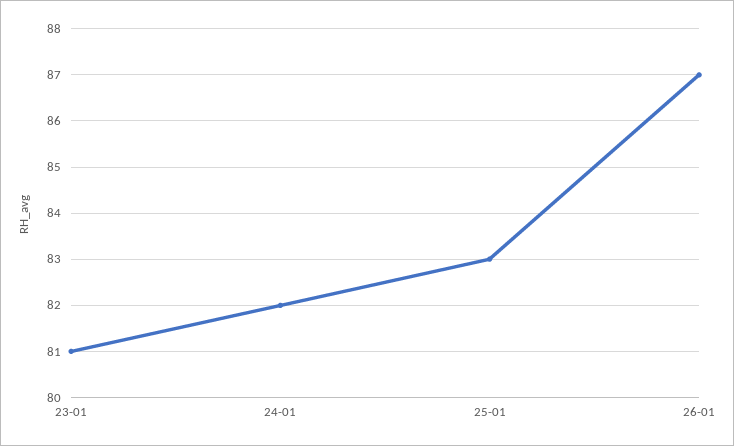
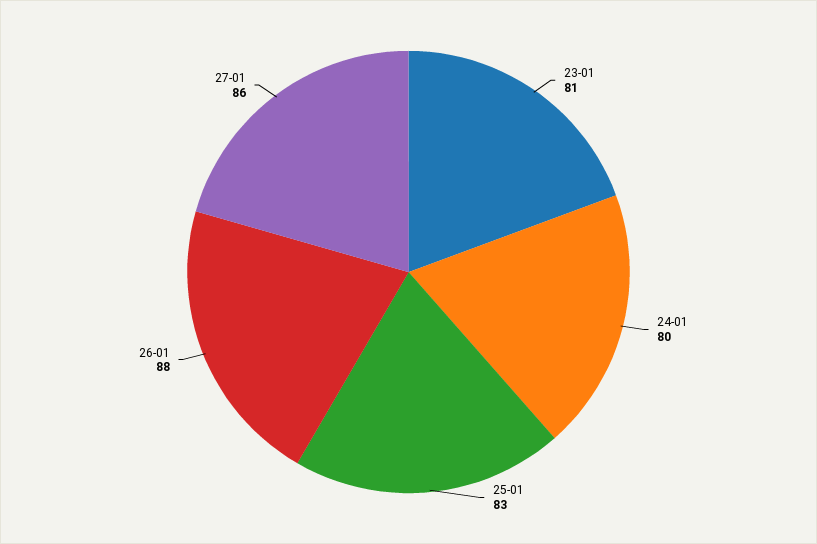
24-01: 82 -> 80
26-01: 87 -> 88
27-01: none -> 86

